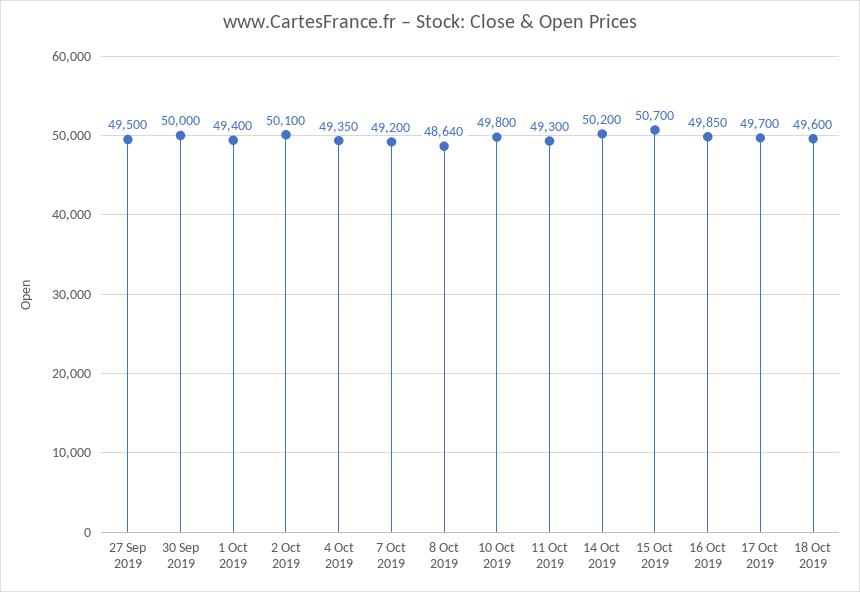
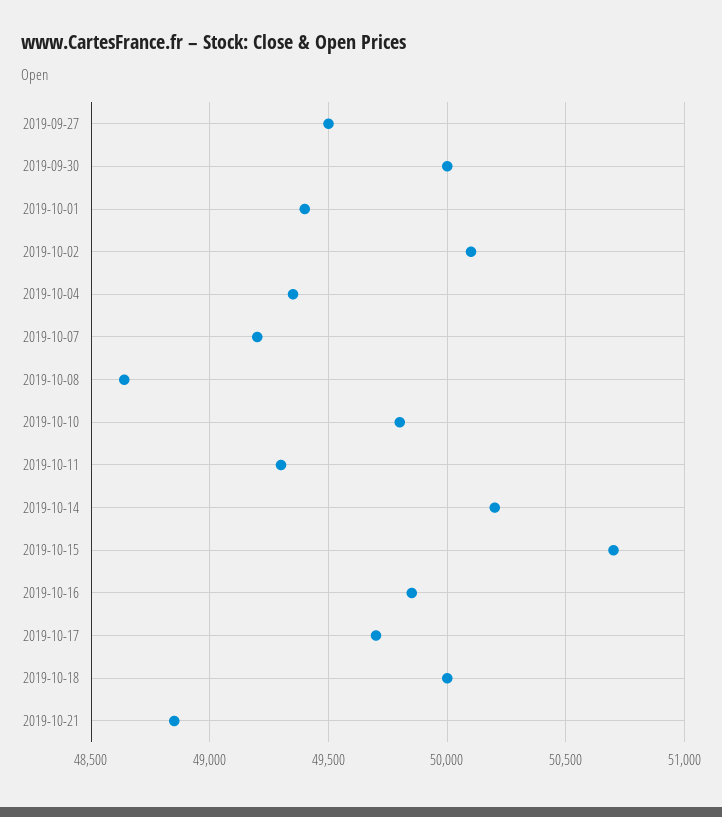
18 Oct 2019: 49600 -> 50000
2019-10-21: none -> 48850

